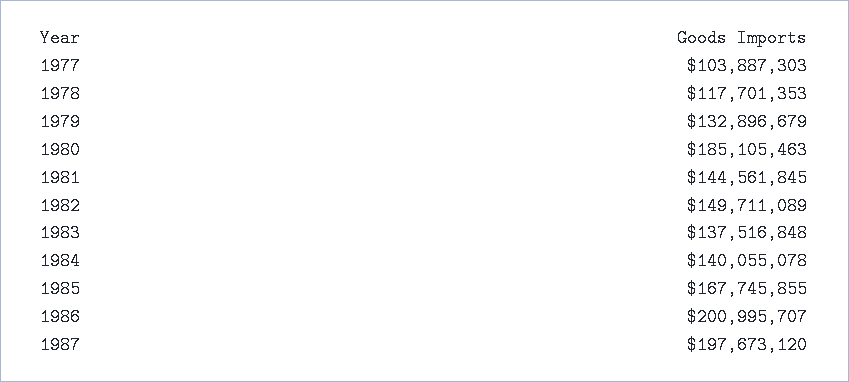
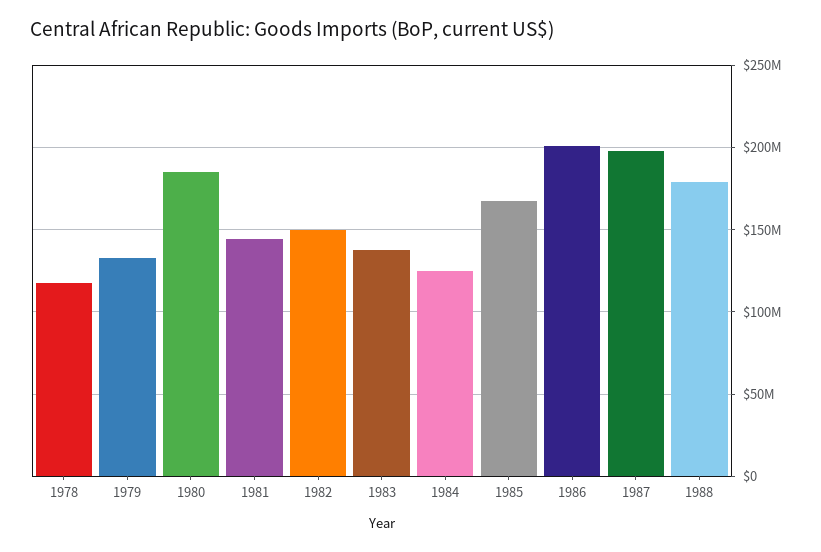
1977: 103887303 -> none
1984: 140055078 -> 125000000
1988: none -> 180000000

